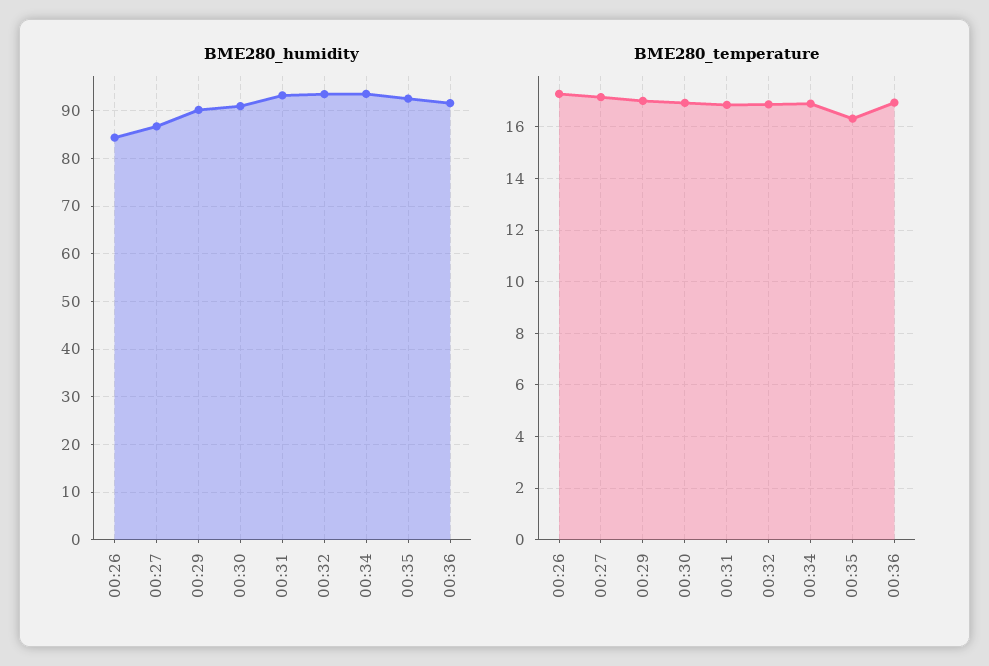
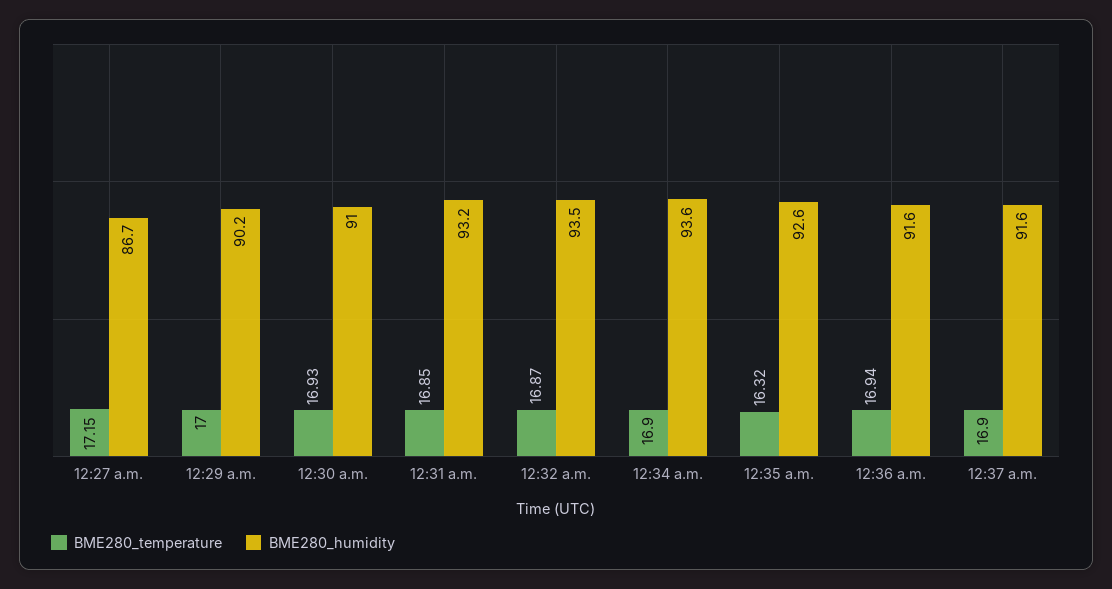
BME280_humidity, 00:26: 84 -> none
BME280_temperature, 00:26: 17.25 -> none
BME280_temperature, 12:37 a.m.: none -> 16.9
BME280_humidity, 12:37 a.m.: none -> 91.6

